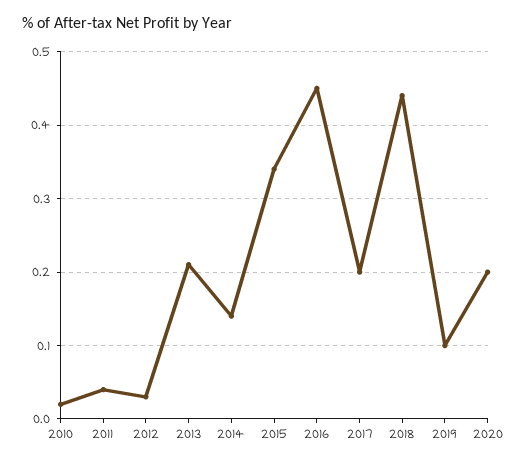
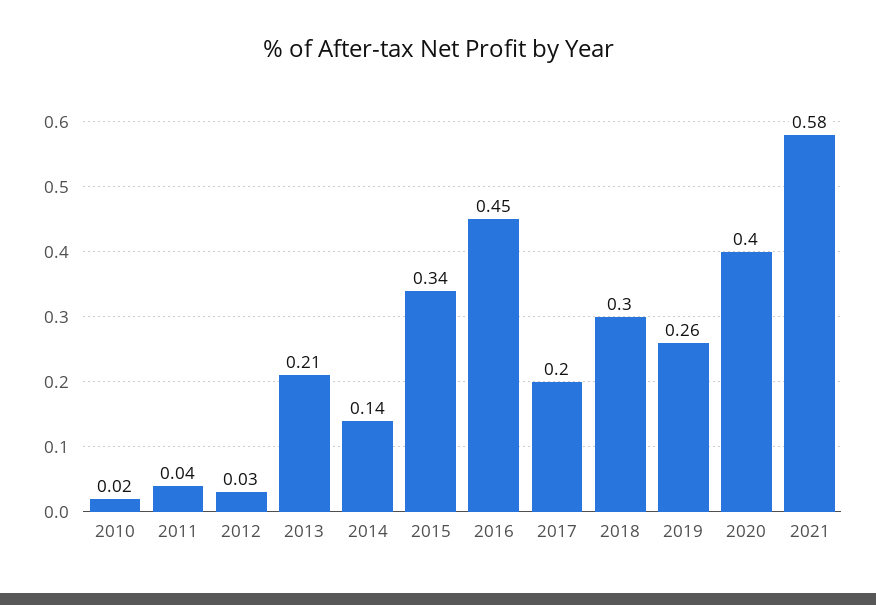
2018: 0.44 -> 0.3
2019: 0.1 -> 0.26
2020: 0.2 -> 0.4
2021: none -> 0.58

